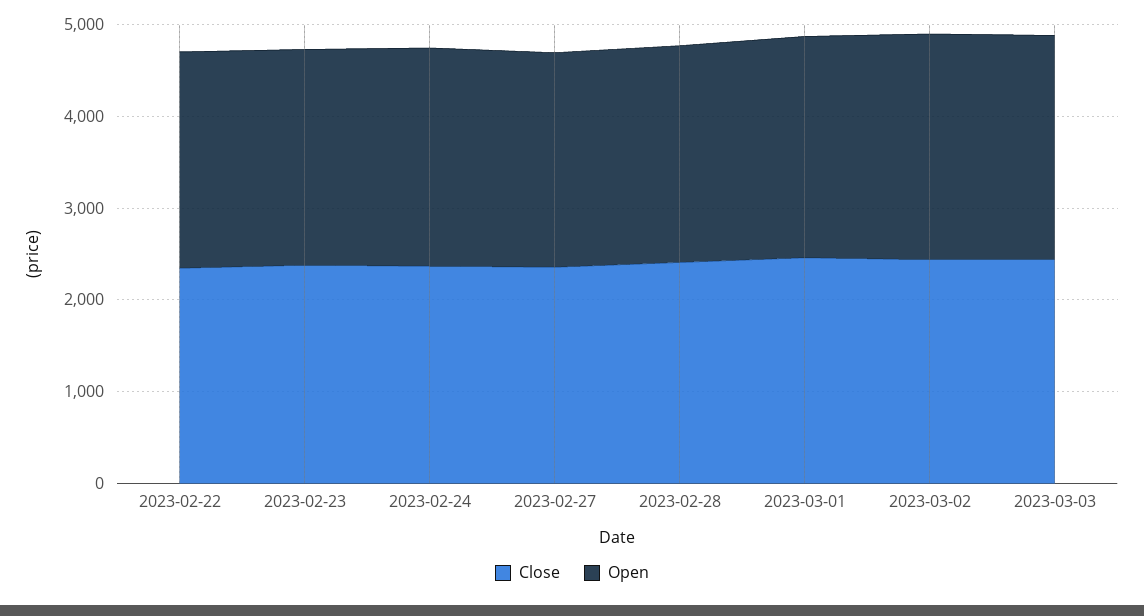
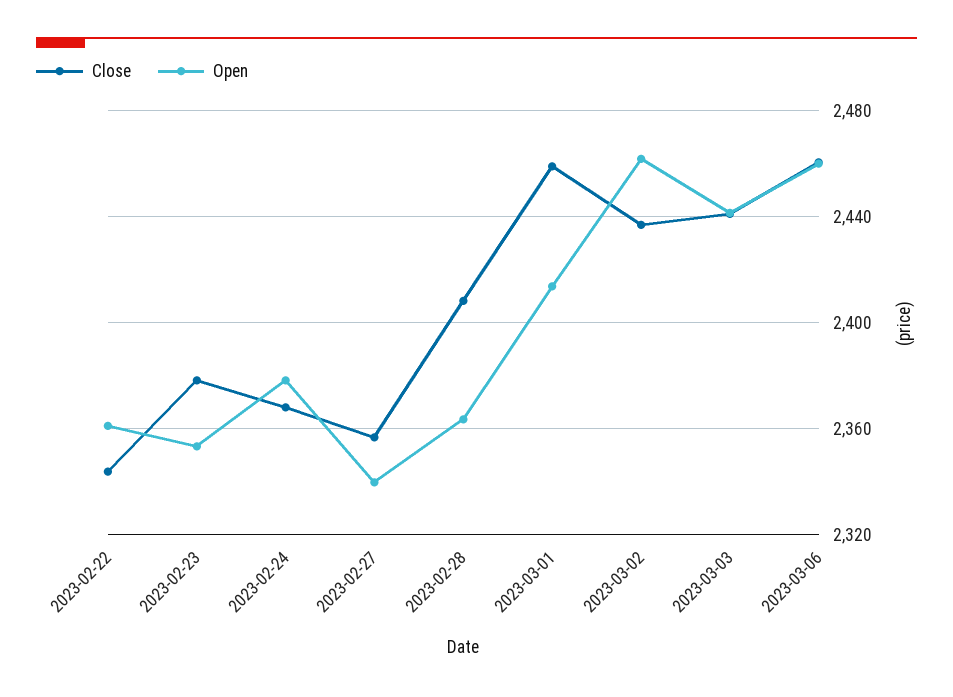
Close, 2023-03-06: none -> 2460
Open, 2023-03-06: none -> 2460

